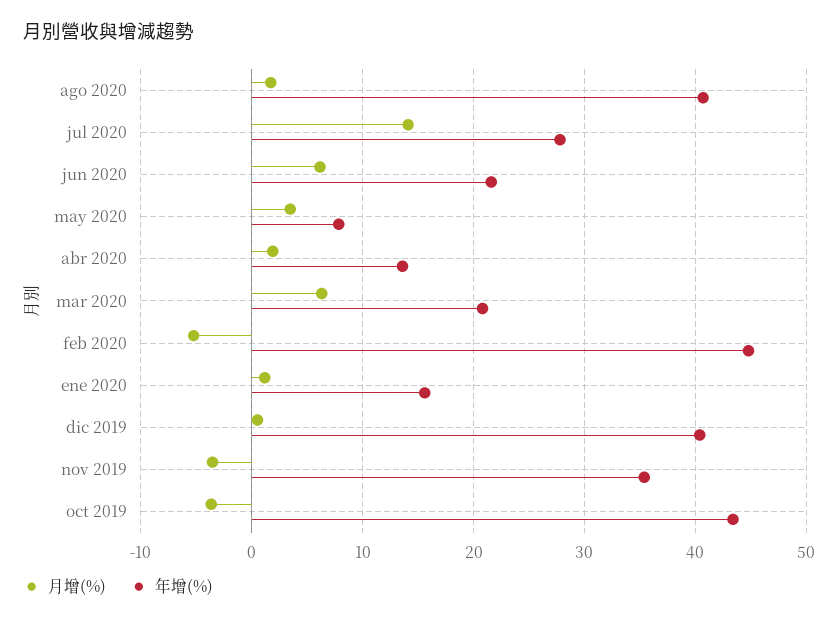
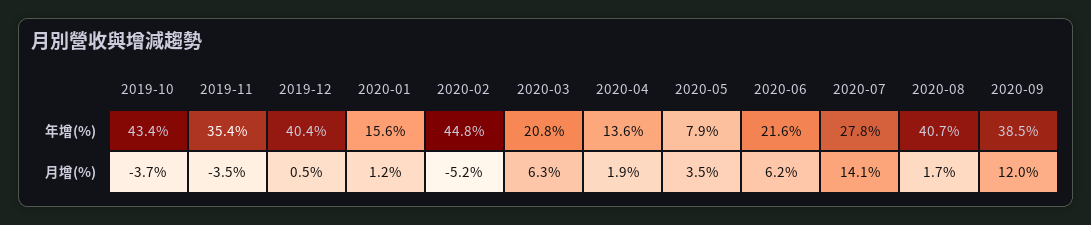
年增(%), 2020-09: none -> 38.5
月增(%), 2020-09: none -> 12

